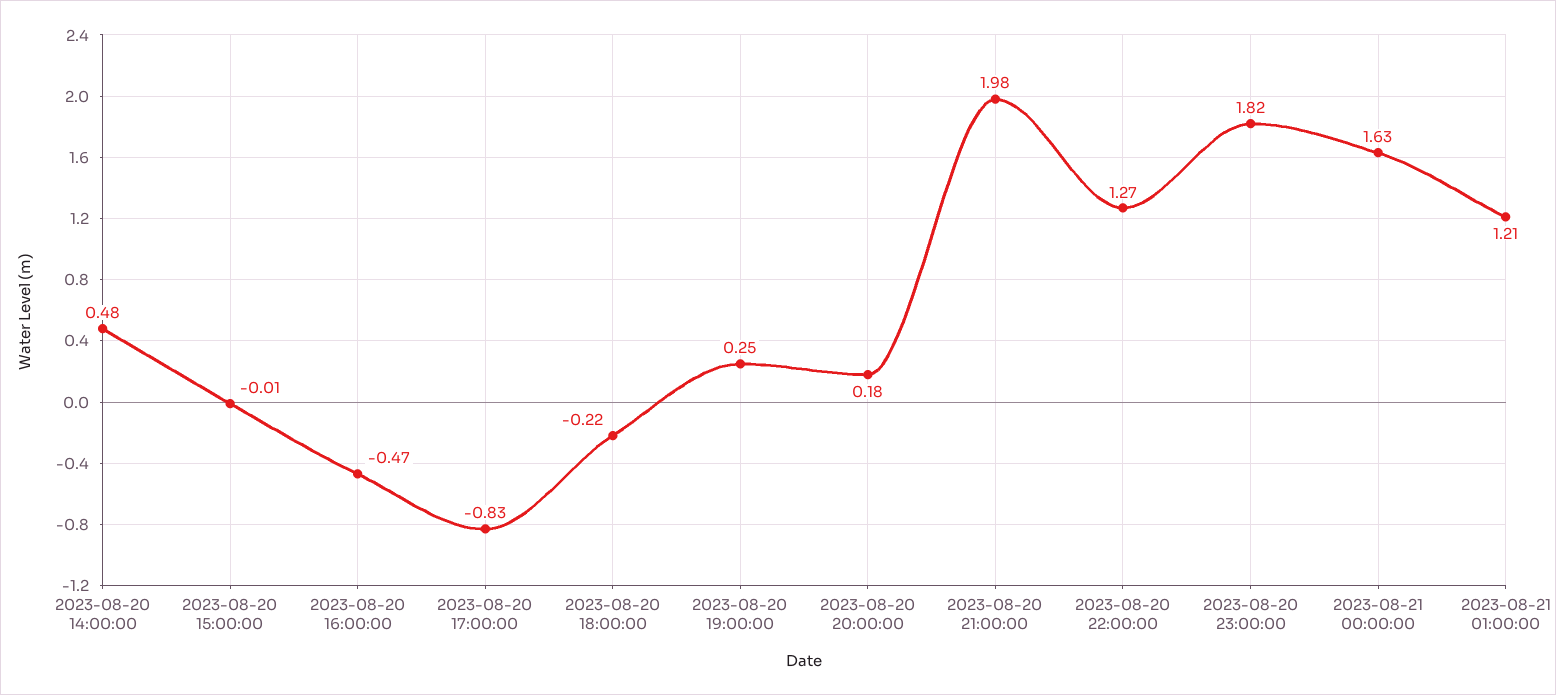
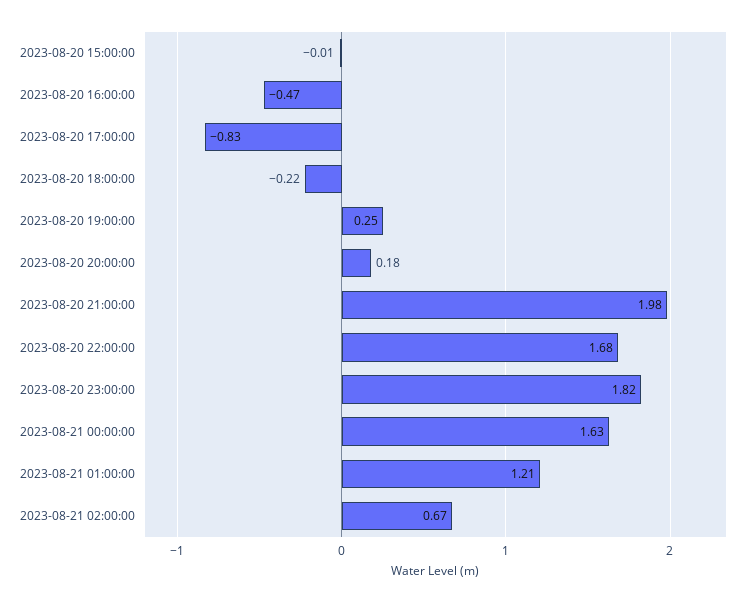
2023-08-20 14:00:00: 0.48 -> none
2023-08-20 22:00:00: 1.27 -> 1.68
2023-08-21 02:00:00: none -> 0.67

